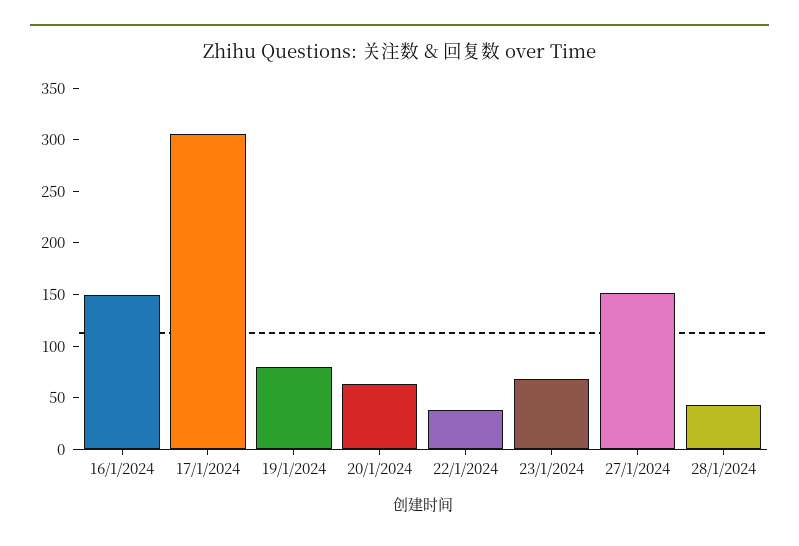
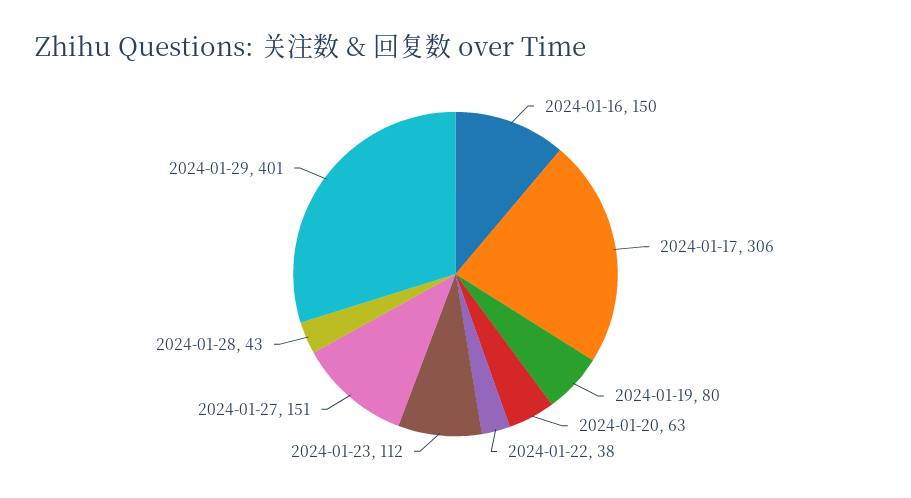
23/1/2024: 70 -> 112
2024-01-29: none -> 401

